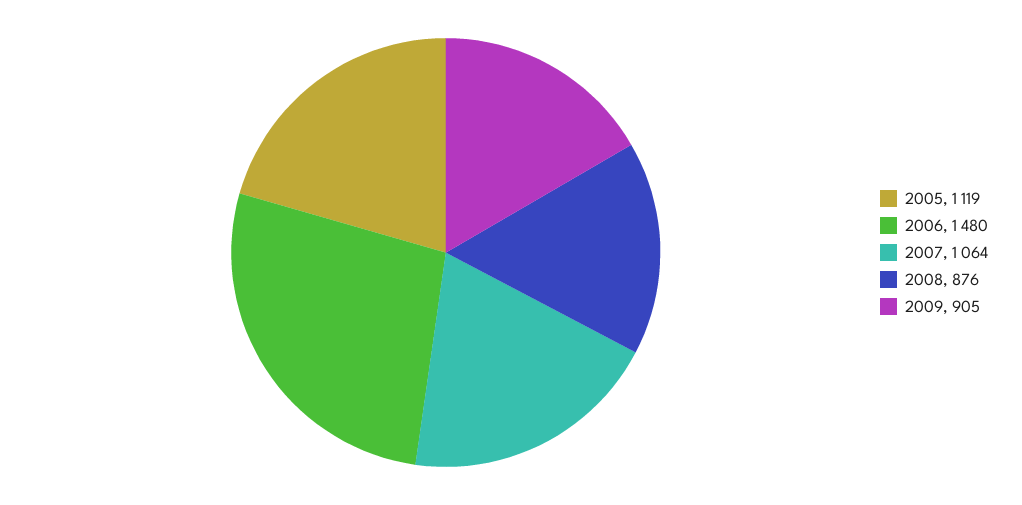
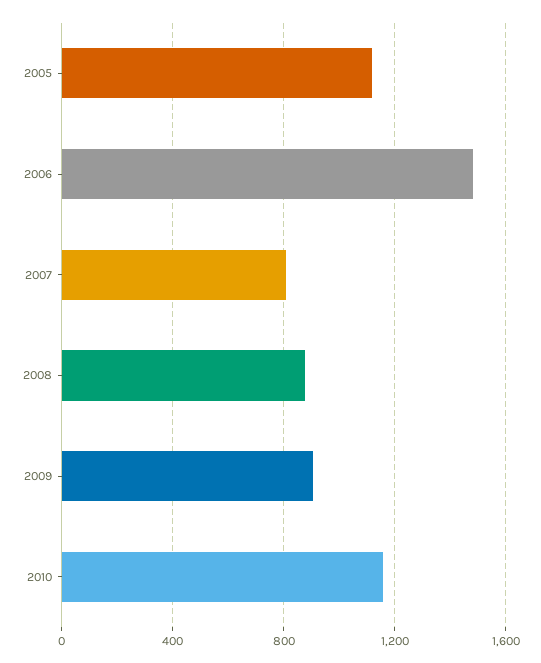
2007: 1064 -> 800
2010: none -> 1150

